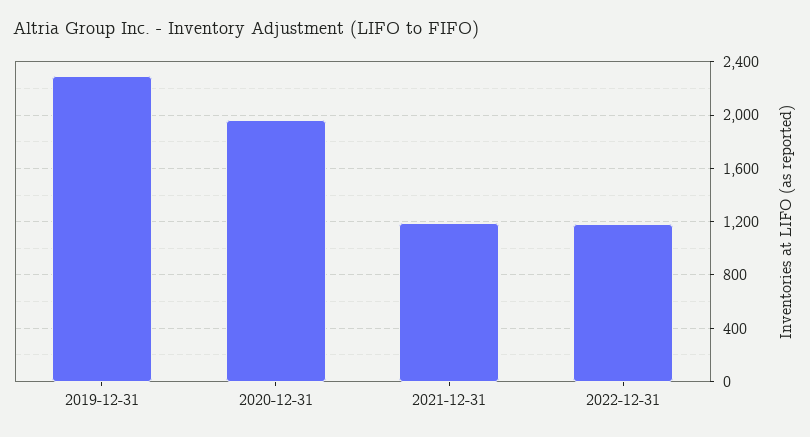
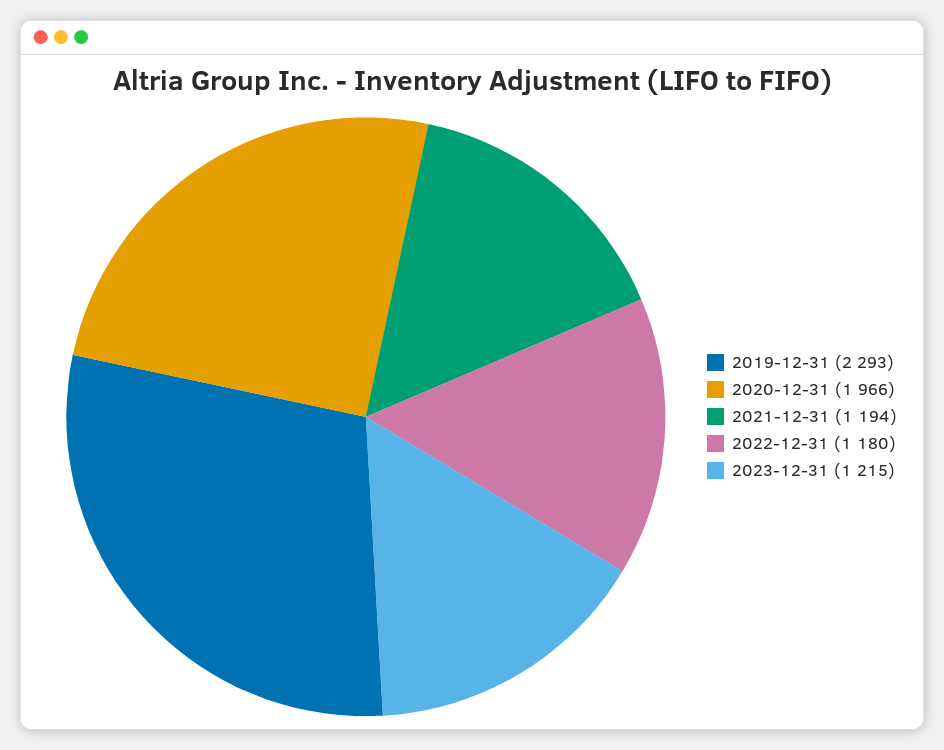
2023-12-31: none -> 1215

